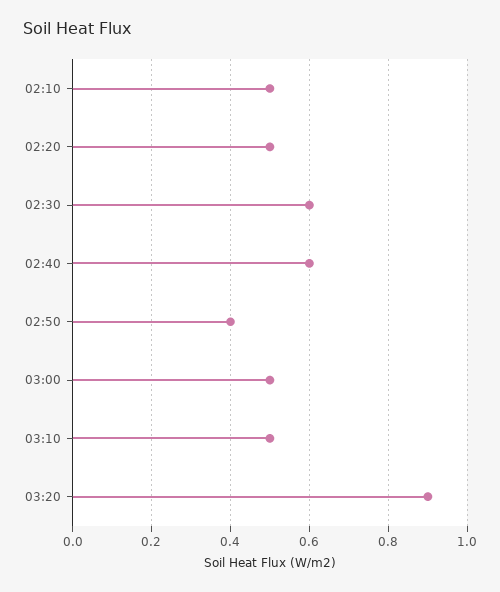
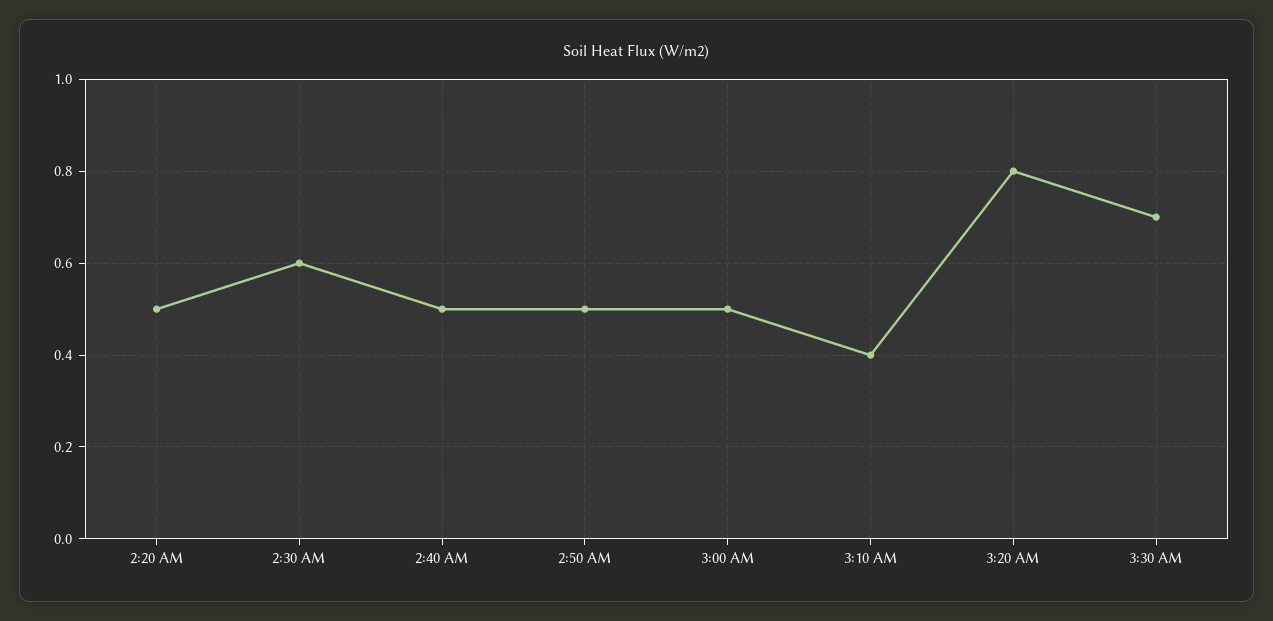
02:10: 0.5 -> none
02:40: 0.6 -> 0.5
02:50: 0.4 -> 0.5
03:10: 0.5 -> 0.4
03:20: 0.9 -> 0.8
3:30 AM: none -> 0.7

